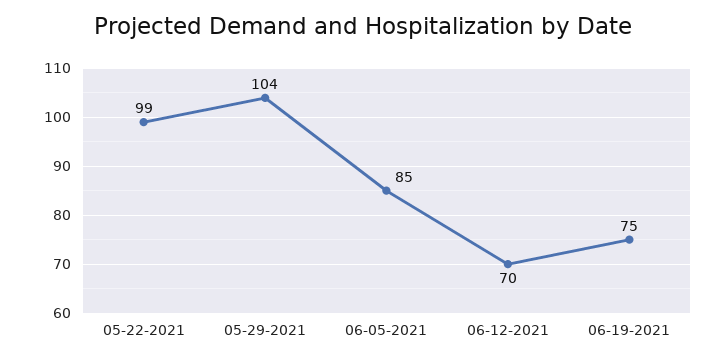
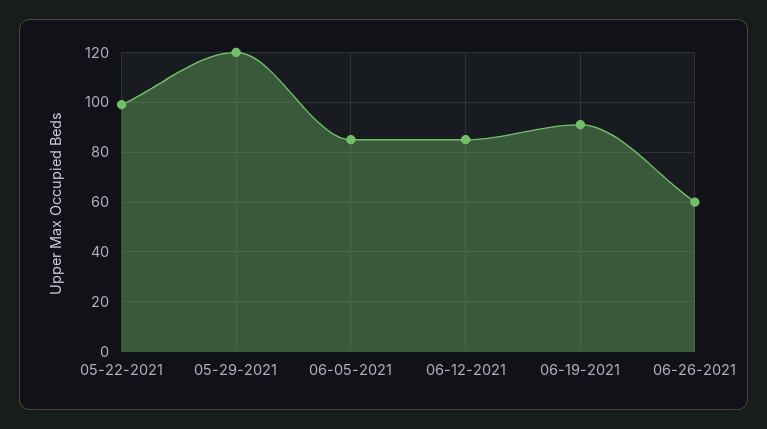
05-29-2021: 104 -> 120
06-12-2021: 70 -> 85
06-19-2021: 75 -> 90
06-26-2021: none -> 60

